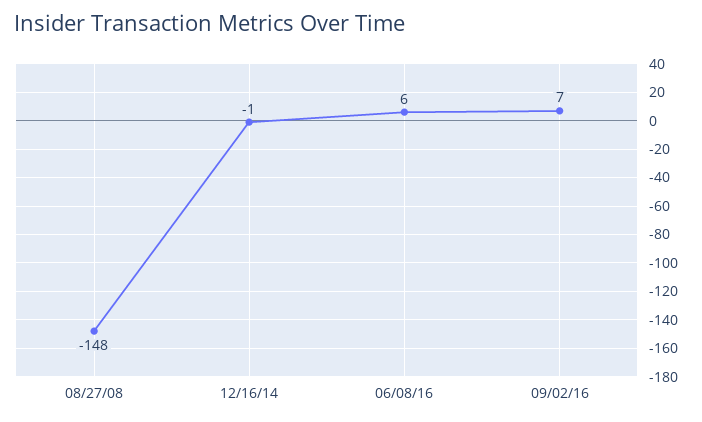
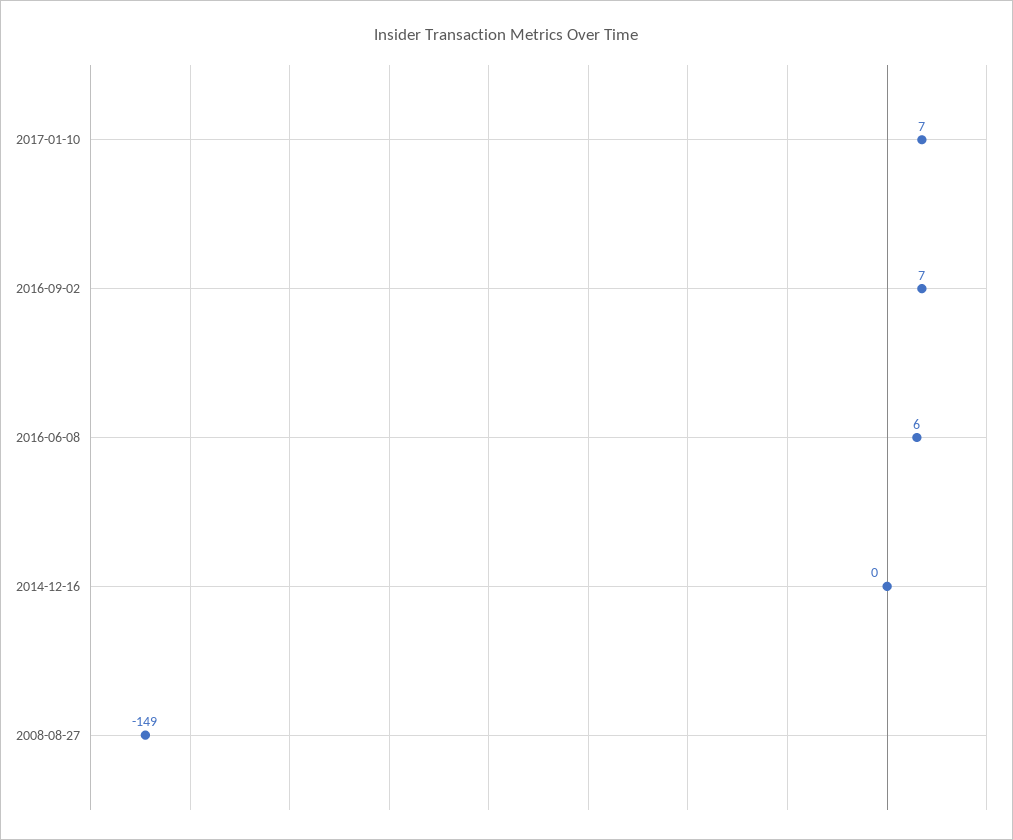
08/27/08: -148 -> -149
12/16/14: -1 -> 0
2017-01-10: none -> 7

